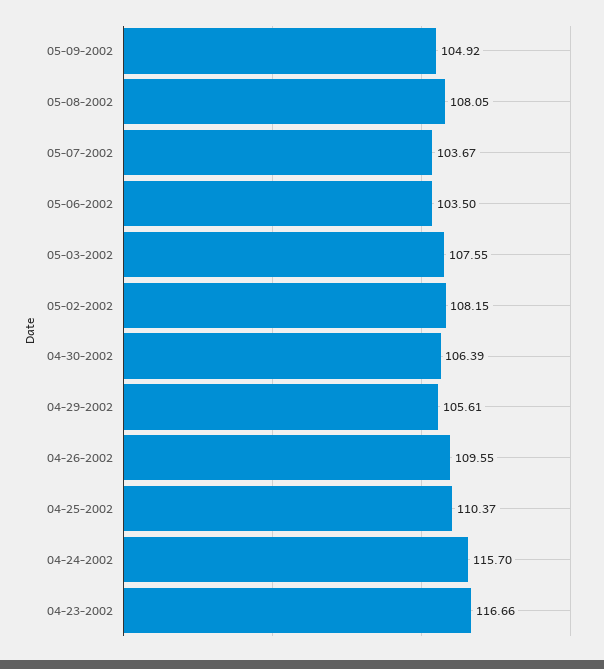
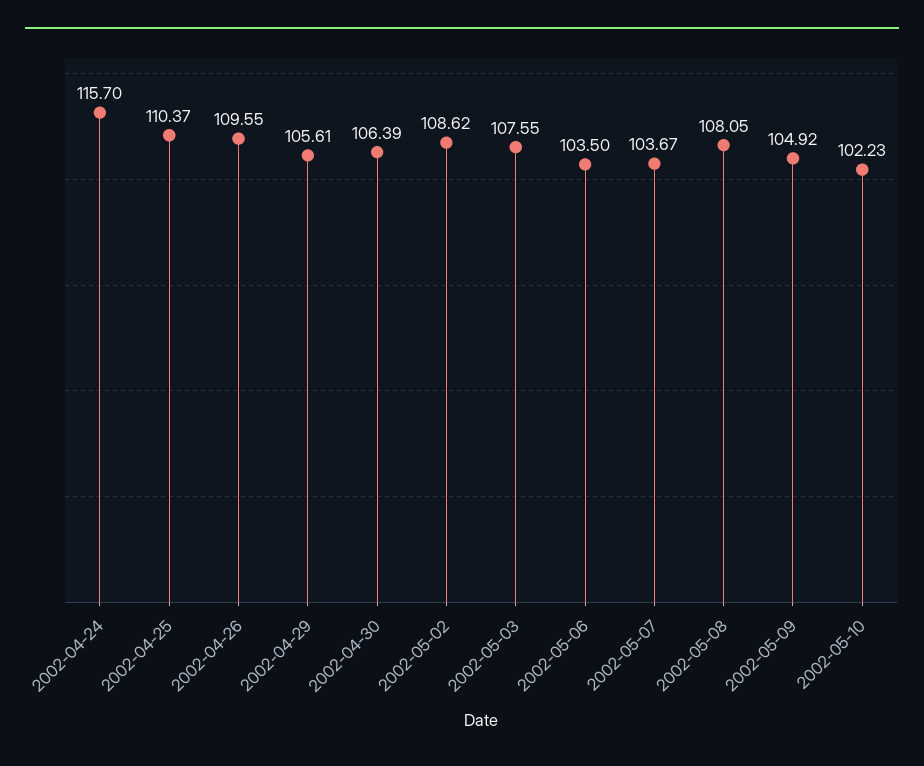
05-02-2002: 108.15 -> 108.62
04-23-2002: 116.66 -> none
2002-05-10: none -> 102.23

